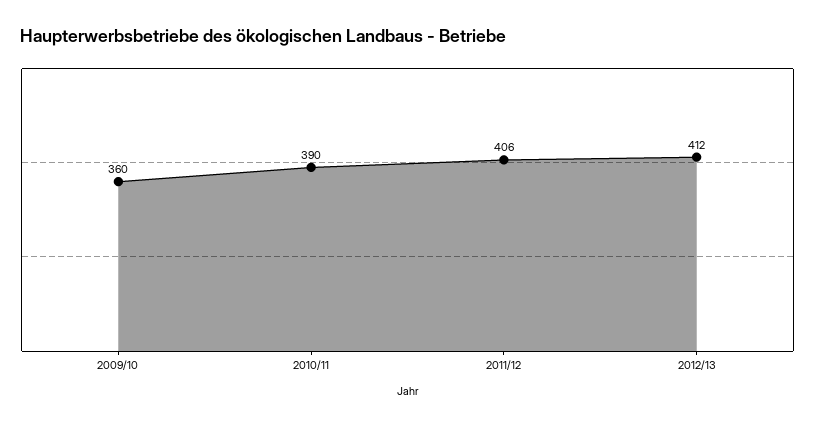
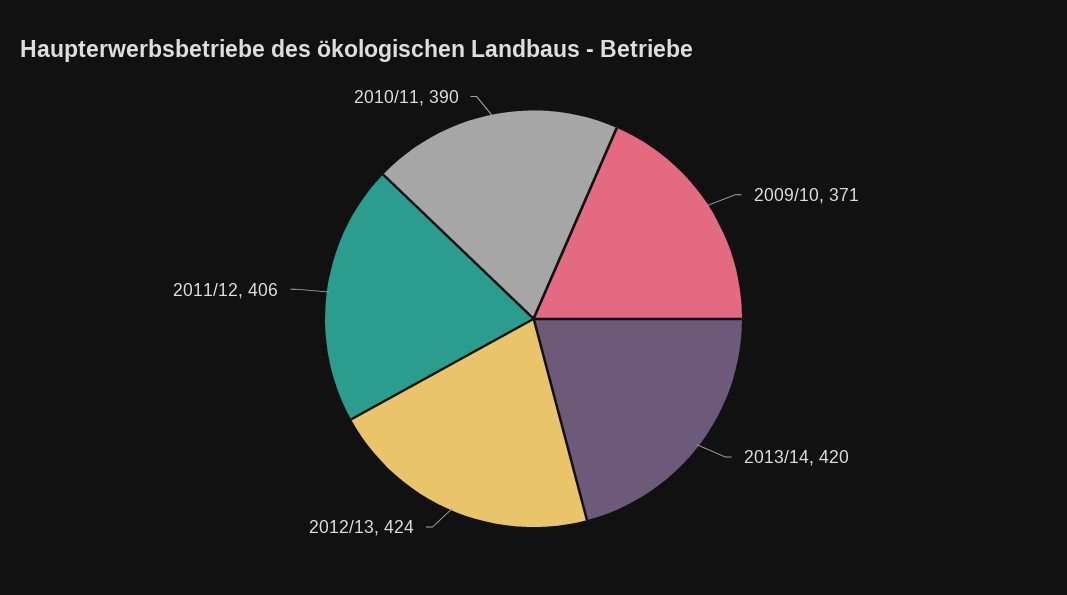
2009/10: 360 -> 371
2012/13: 412 -> 424
2013/14: none -> 420

